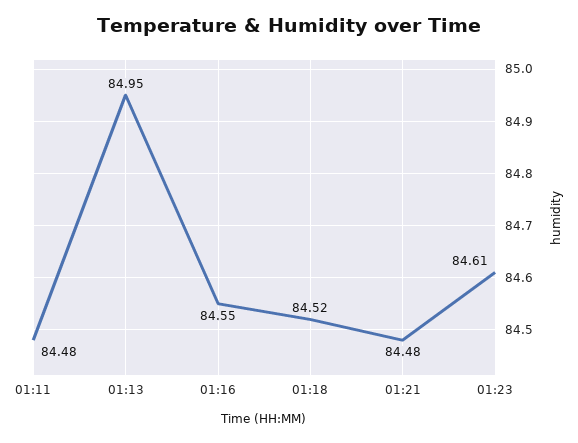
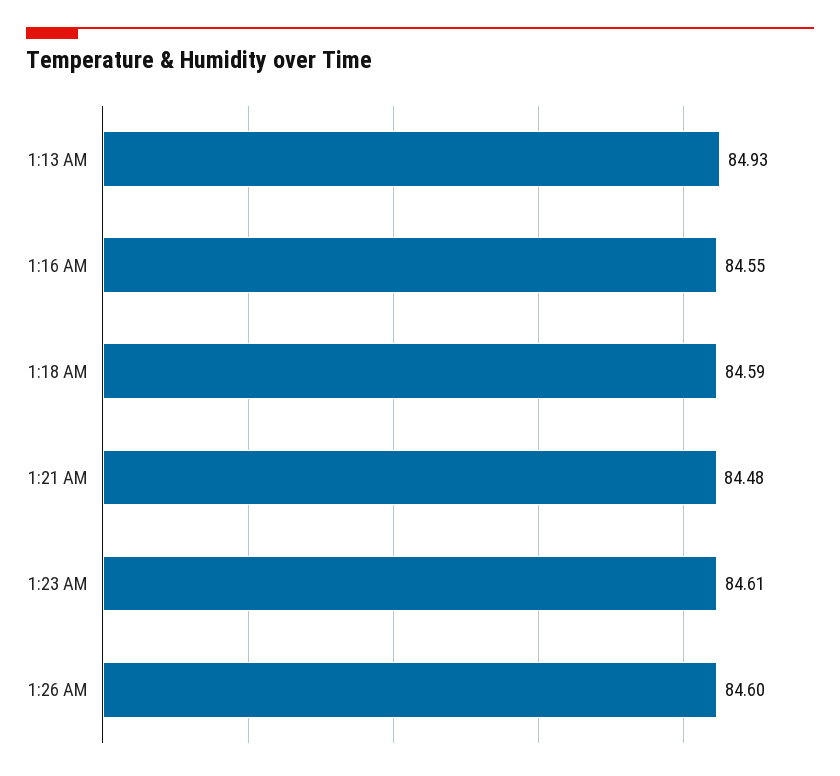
01:11: 84.48 -> none
01:13: 84.95 -> 84.93
01:18: 84.52 -> 84.59
1:26 AM: none -> 84.6

